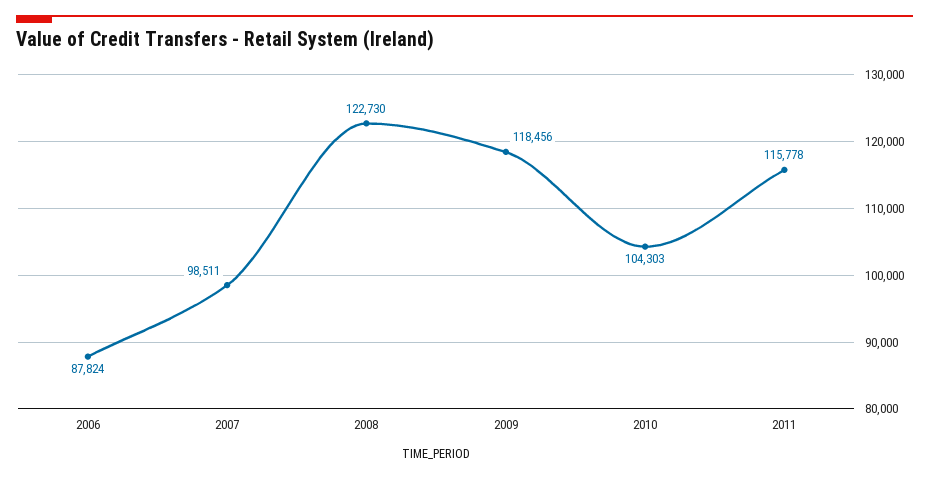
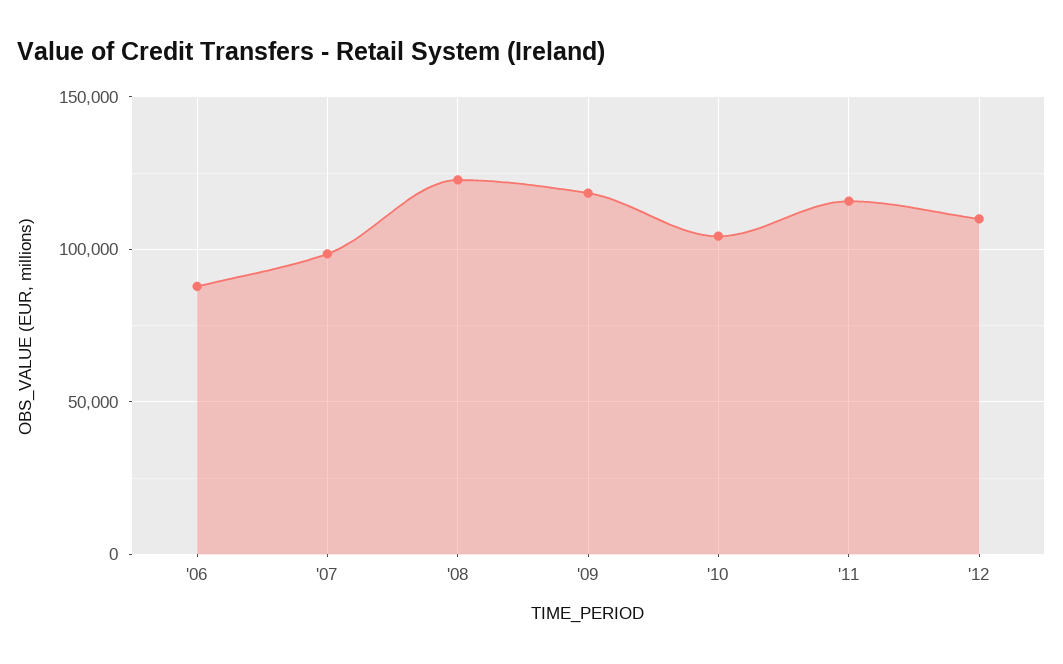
'12: none -> 110000

